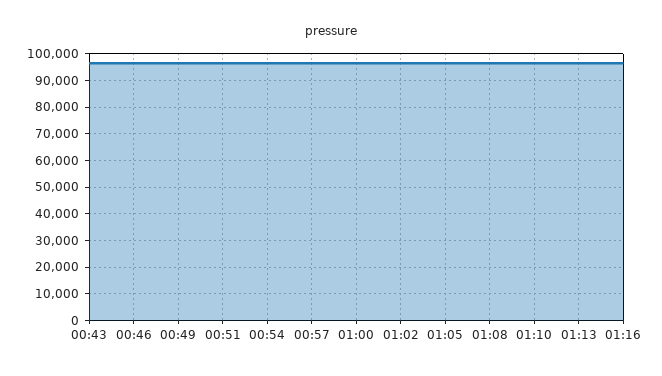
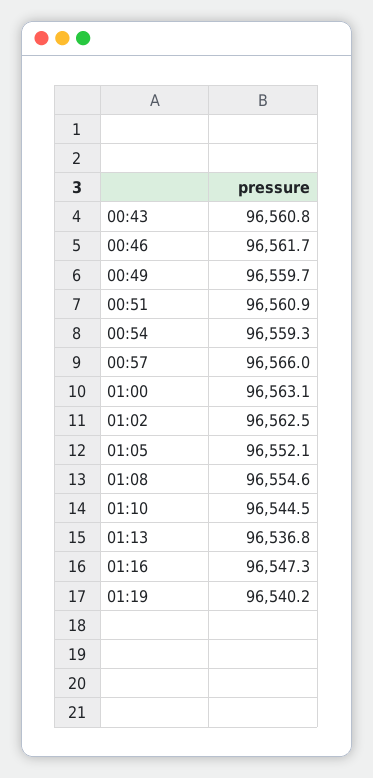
01:19: none -> 96540.2

